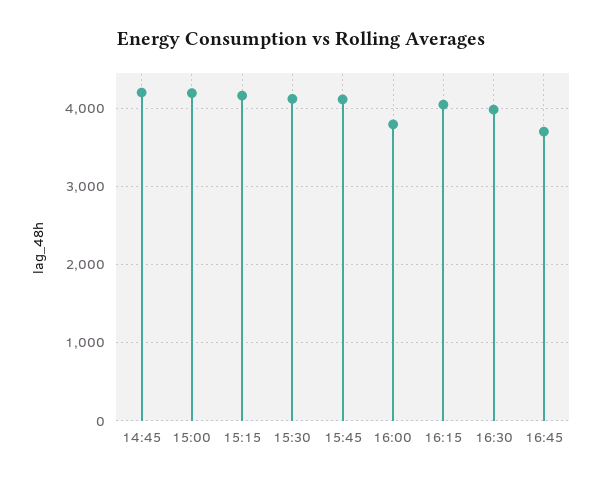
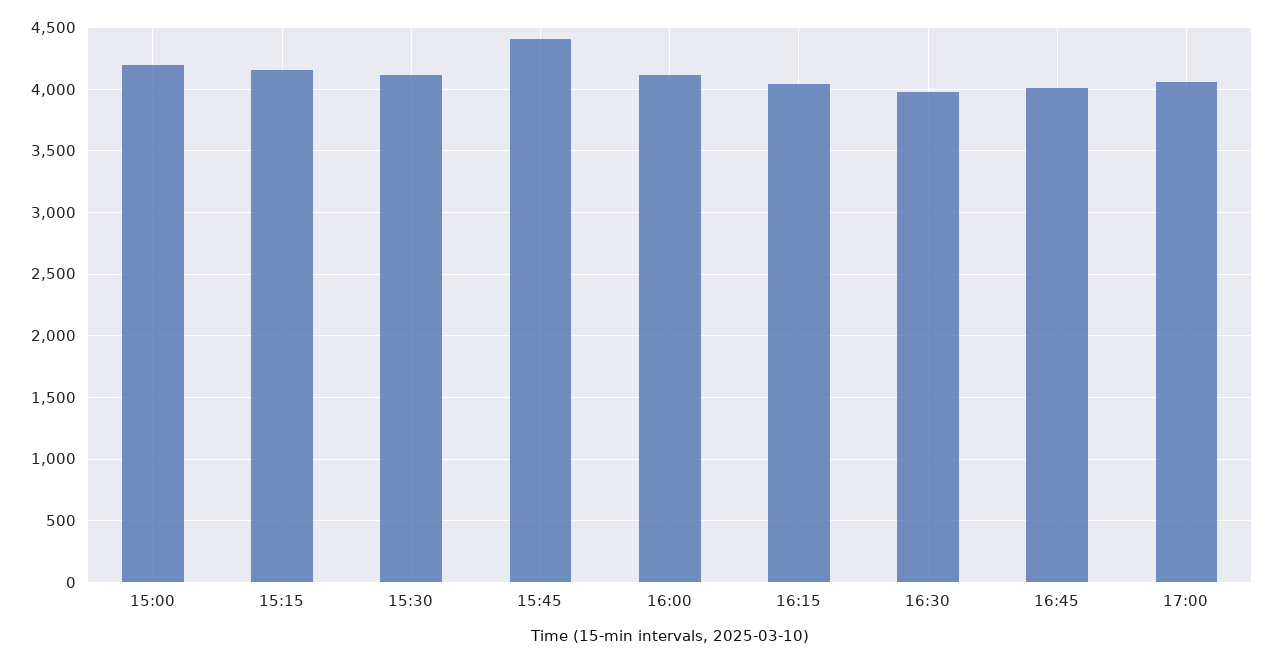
14:45: 4200 -> none
15:45: 4100 -> 4400
16:00: 3800 -> 4100
16:45: 3700 -> 4000
17:00: none -> 4050

